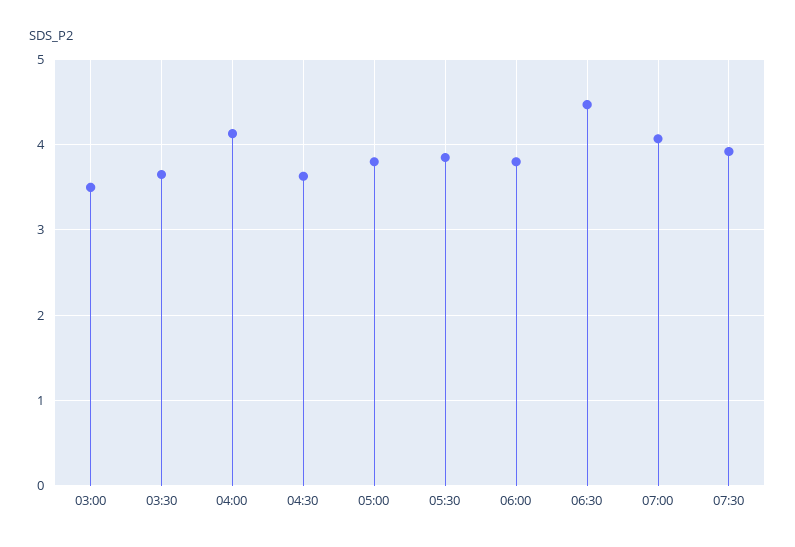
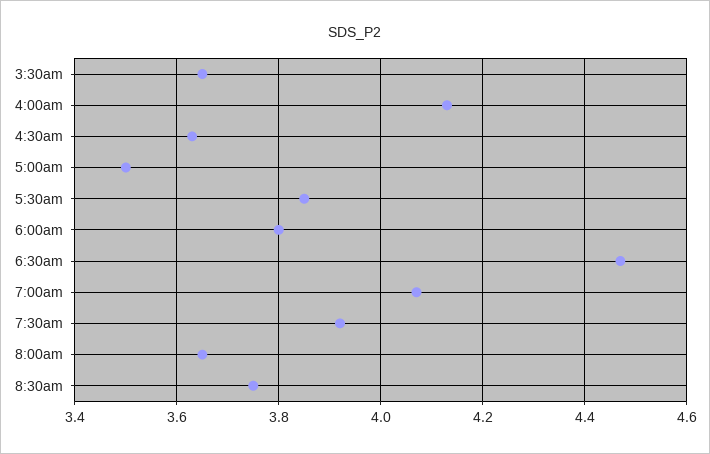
03:00: 3.5 -> none
05:00: 3.8 -> 3.5
8:00am: none -> 3.65
8:30am: none -> 3.75

